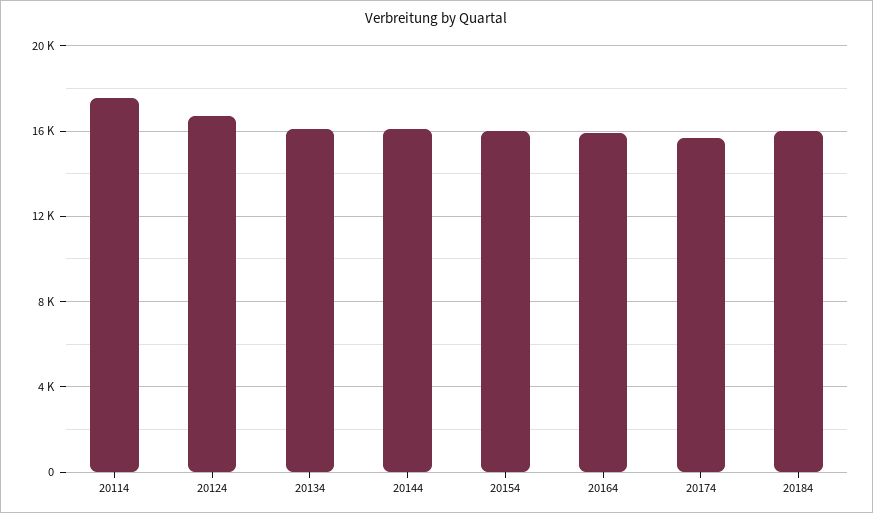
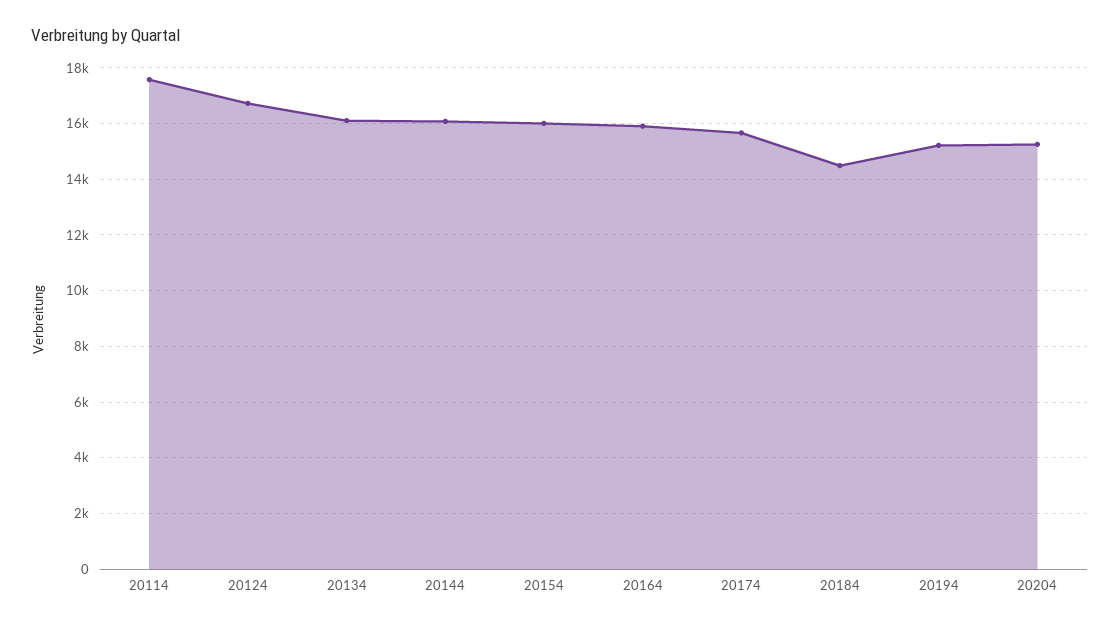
20184: 16000 -> 14500
20194: none -> 15250
20204: none -> 15250

